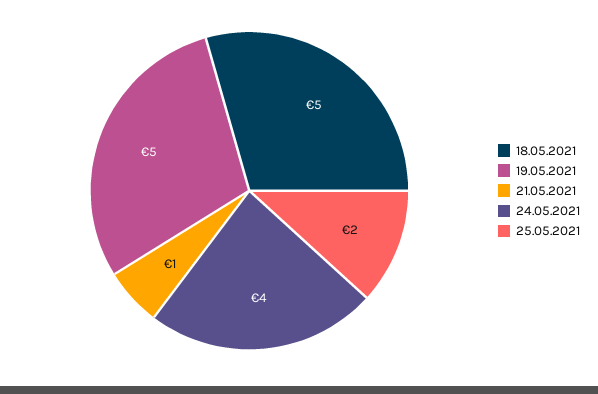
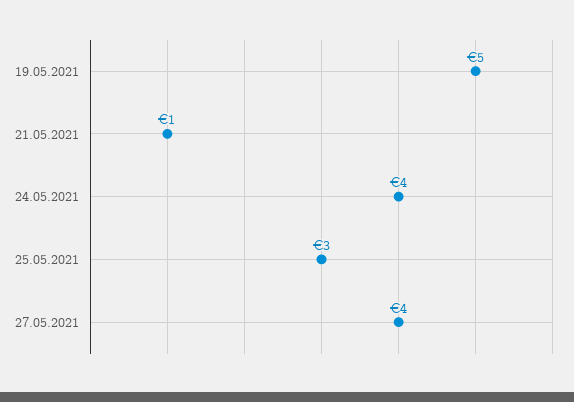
18.05.2021: 5 -> none
25.05.2021: 2 -> 3
27.05.2021: none -> 4

